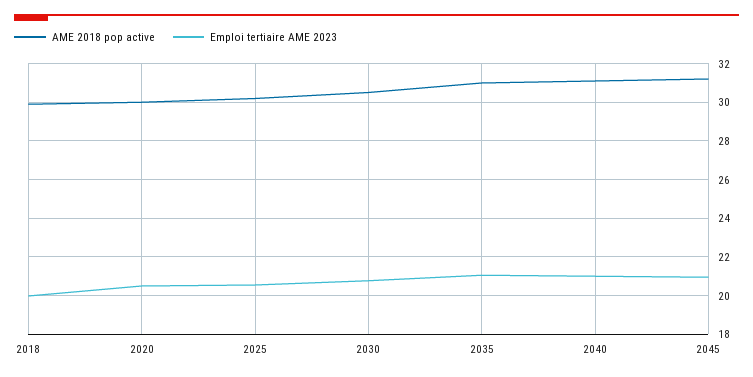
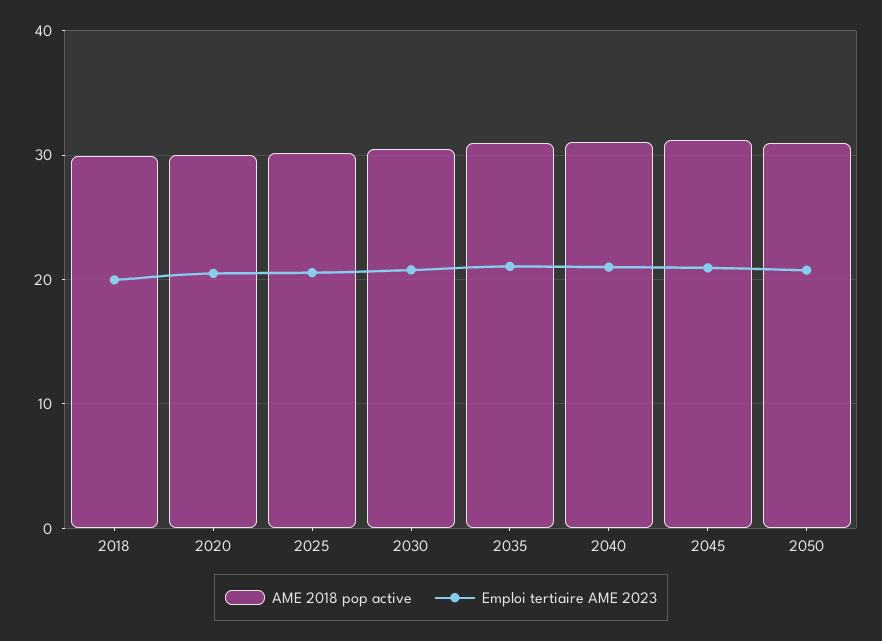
AME 2018 pop active, 2050: none -> 31
Emploi tertiaire AME 2023, 2050: none -> 21

